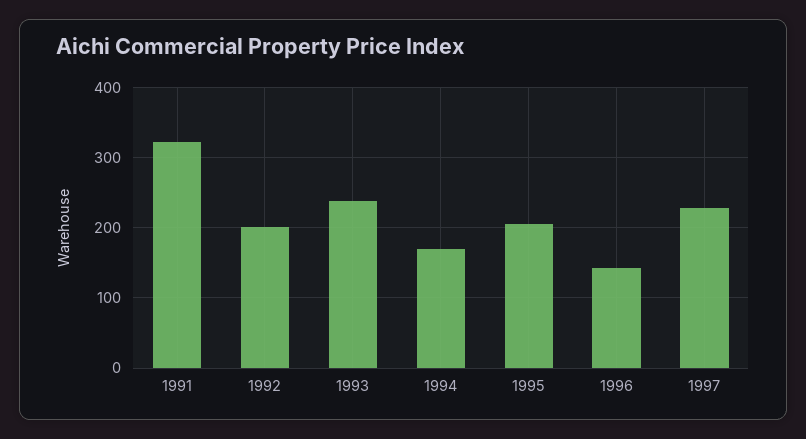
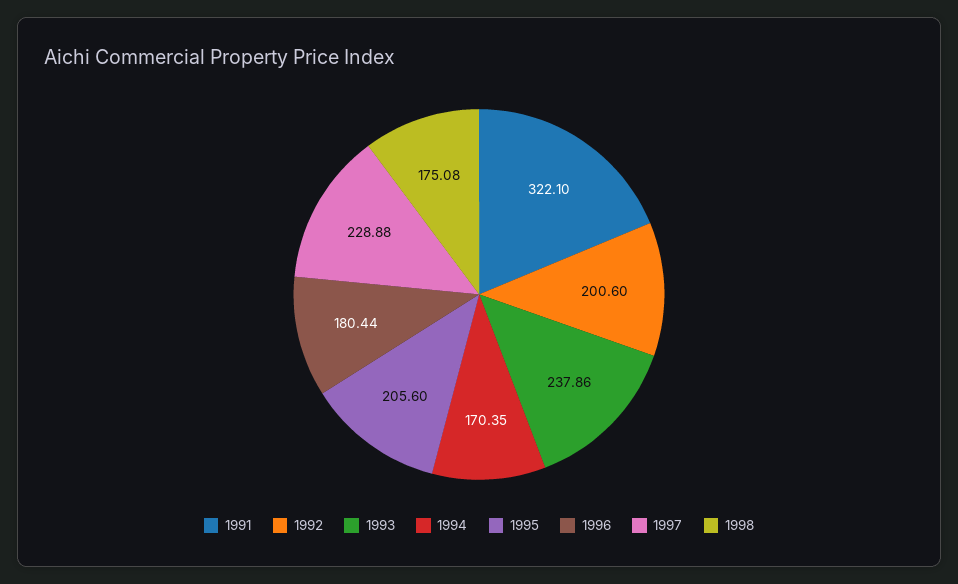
1996: 140 -> 180.44
1998: none -> 175.08

